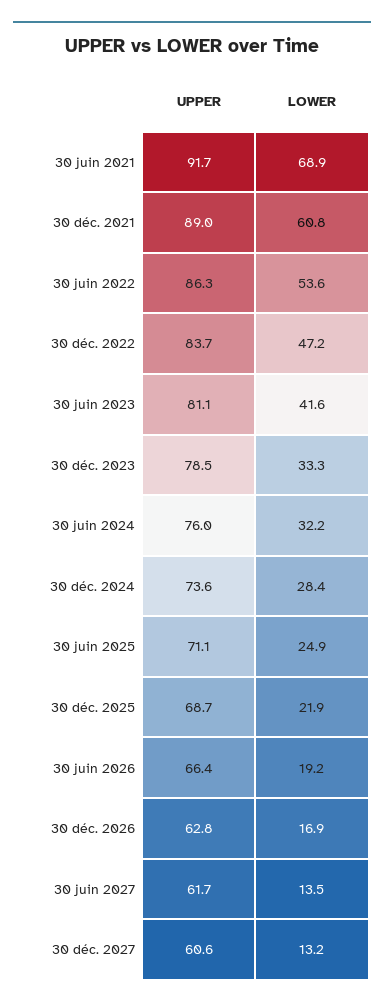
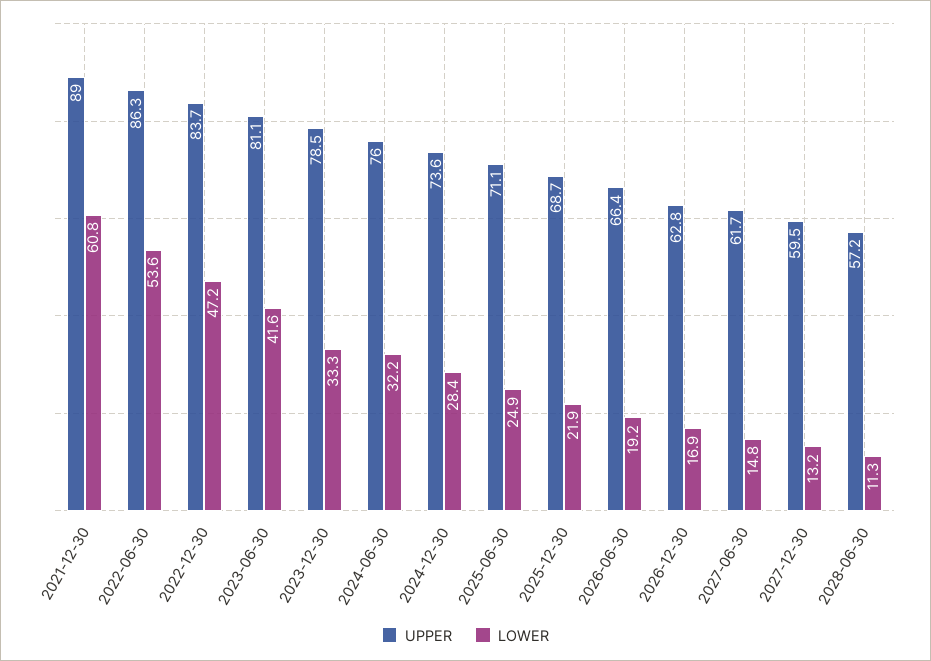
UPPER, 30 juin 2021: 91.7 -> none
LOWER, 30 juin 2021: 68.9 -> none
LOWER, 30 juin 2027: 13.5 -> 14.8
UPPER, 30 déc. 2027: 60.6 -> 59.5
UPPER, 2028-06-30: none -> 57.2
LOWER, 2028-06-30: none -> 11.3

